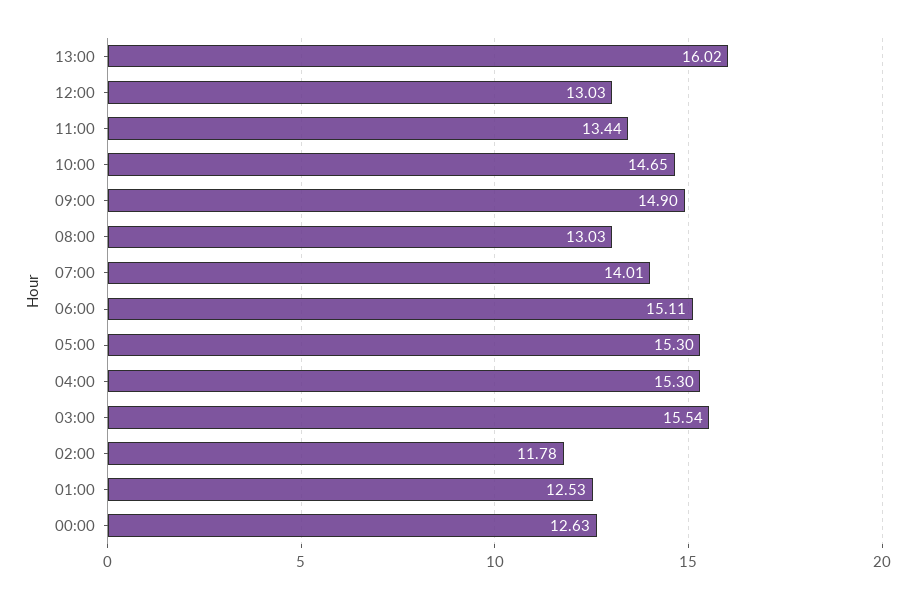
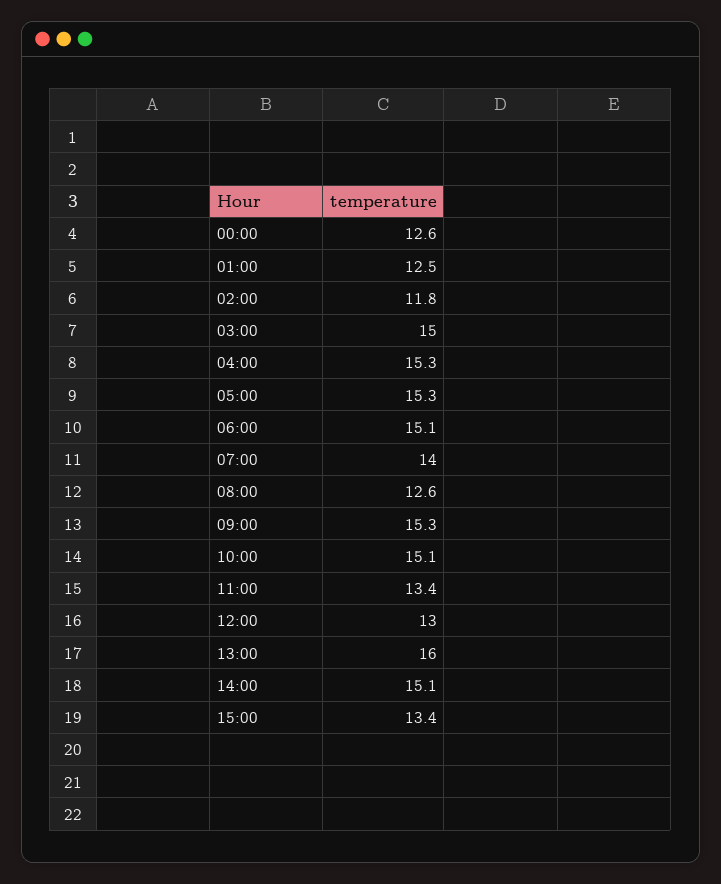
10:00: 14.65 -> 15.1
09:00: 14.9 -> 15.3
08:00: 13.03 -> 12.6
03:00: 15.54 -> 15
14:00: none -> 15.1
15:00: none -> 13.4

